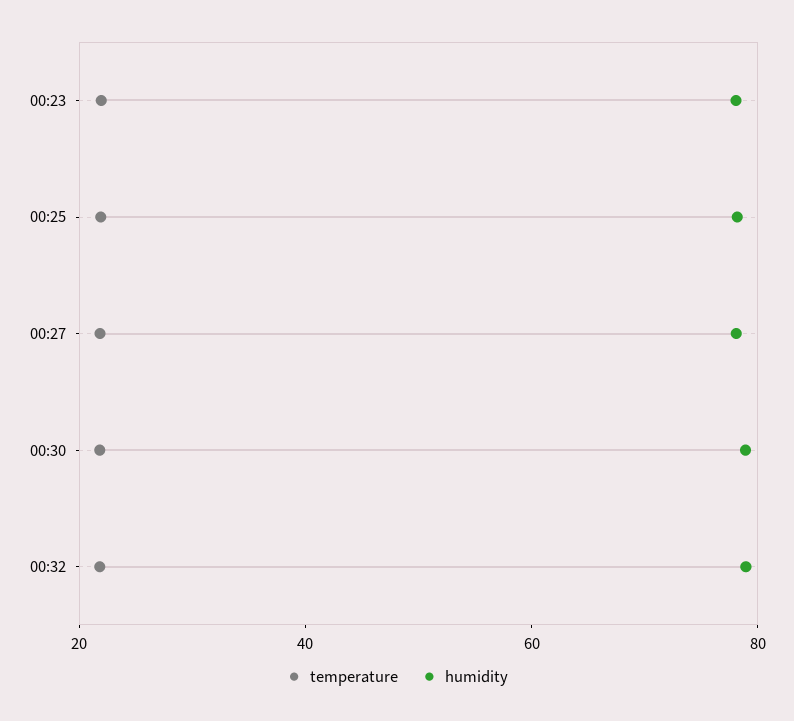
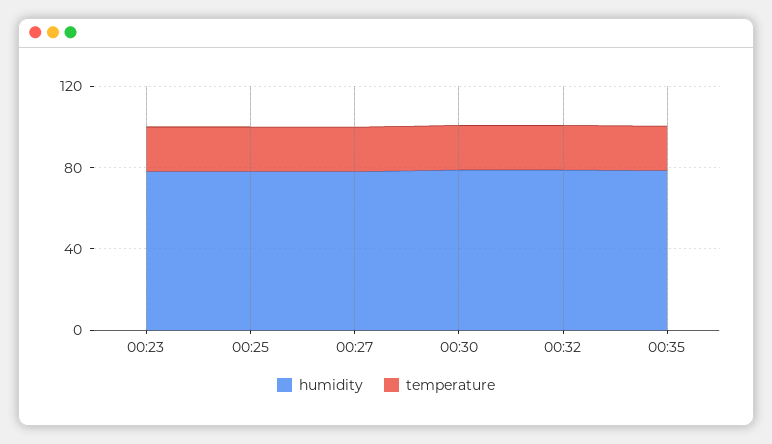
humidity, 00:35: none -> 80
temperature, 00:35: none -> 20

